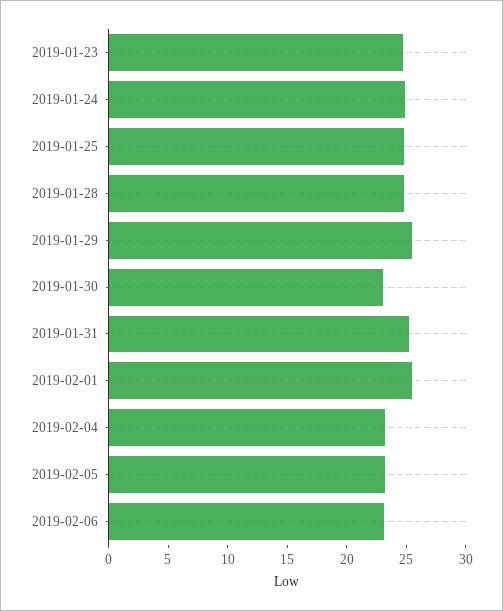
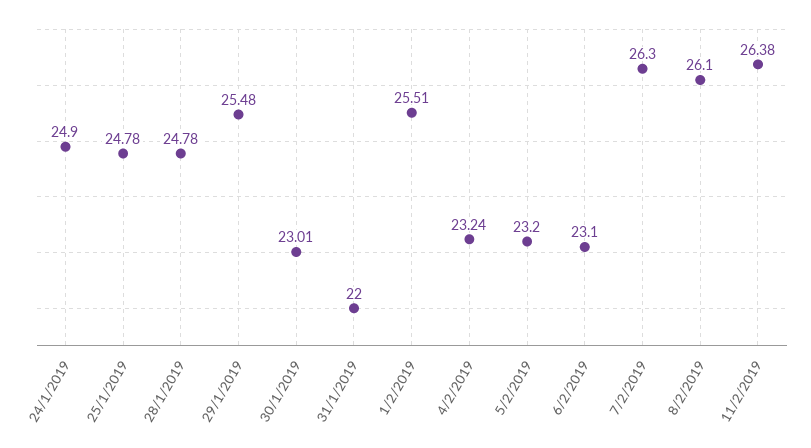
2019-01-23: 25 -> none
2019-01-31: 25 -> 22
7/2/2019: none -> 26.3
8/2/2019: none -> 26.1
11/2/2019: none -> 26.38

